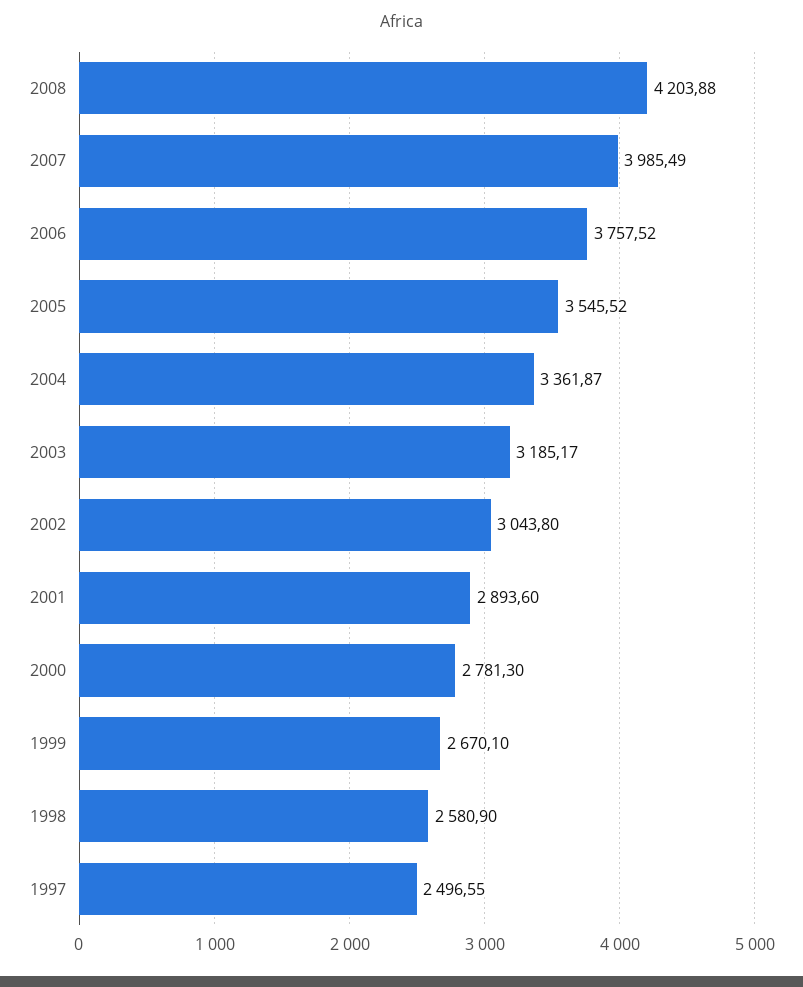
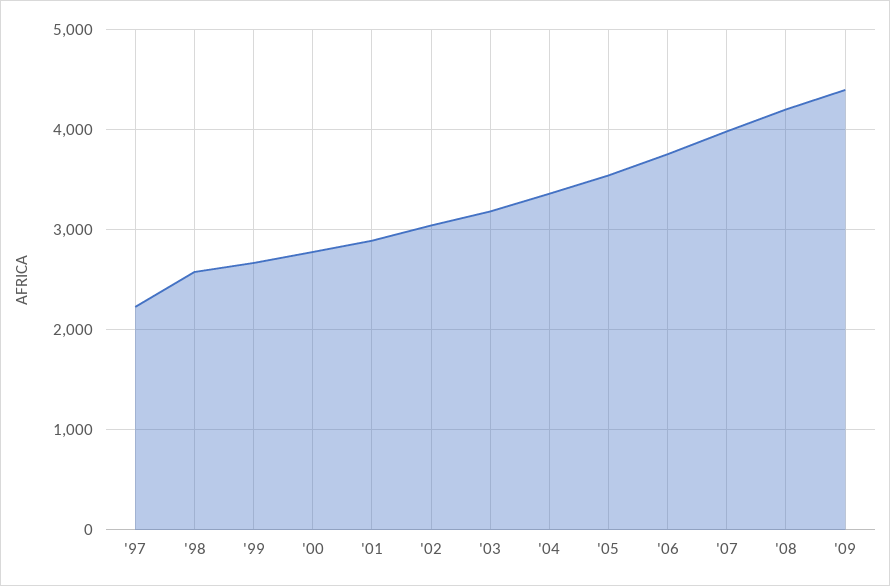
1997: 2496.55 -> 2200
'09: none -> 4400

